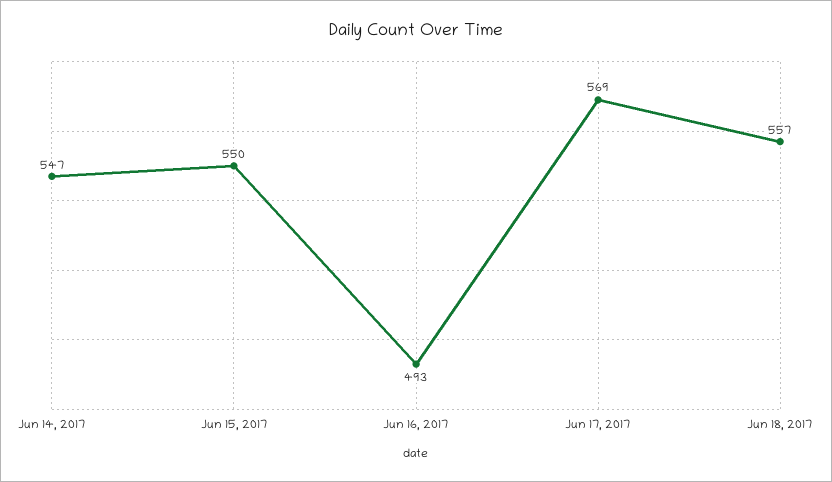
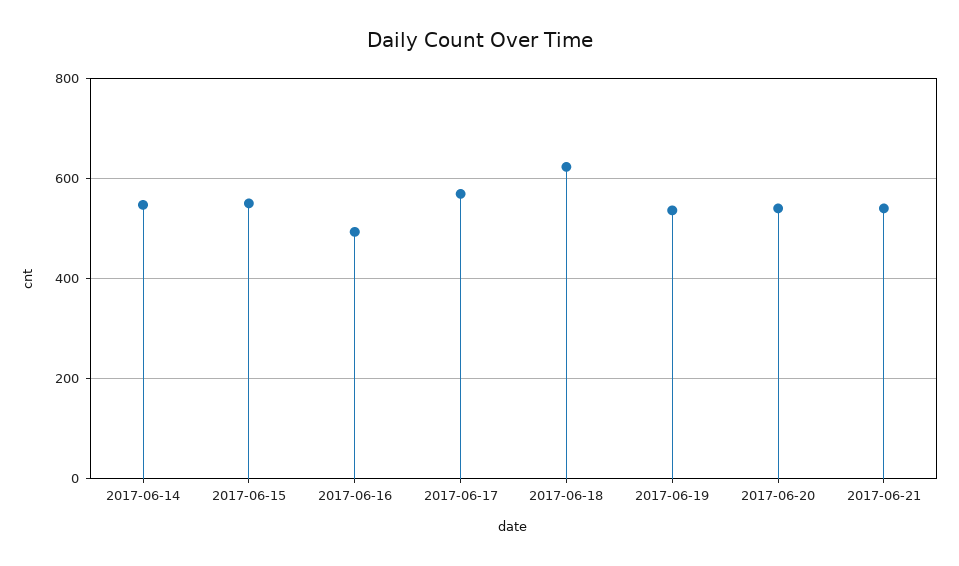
Jun 18, 2017: 557 -> 620
2017-06-19: none -> 540
2017-06-20: none -> 540
2017-06-21: none -> 540

